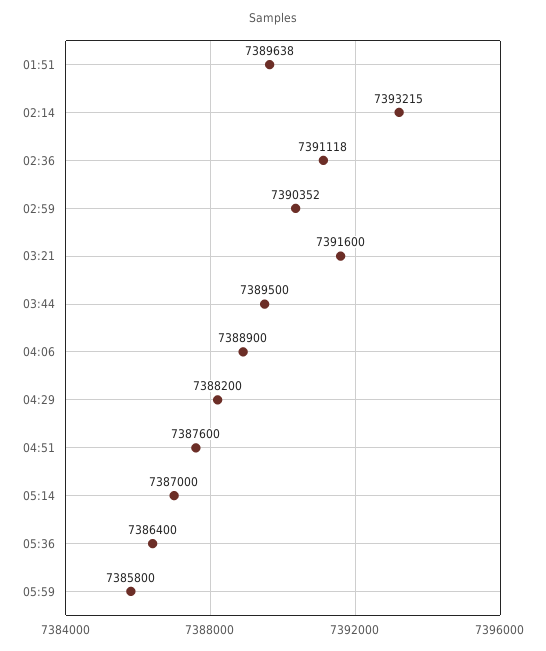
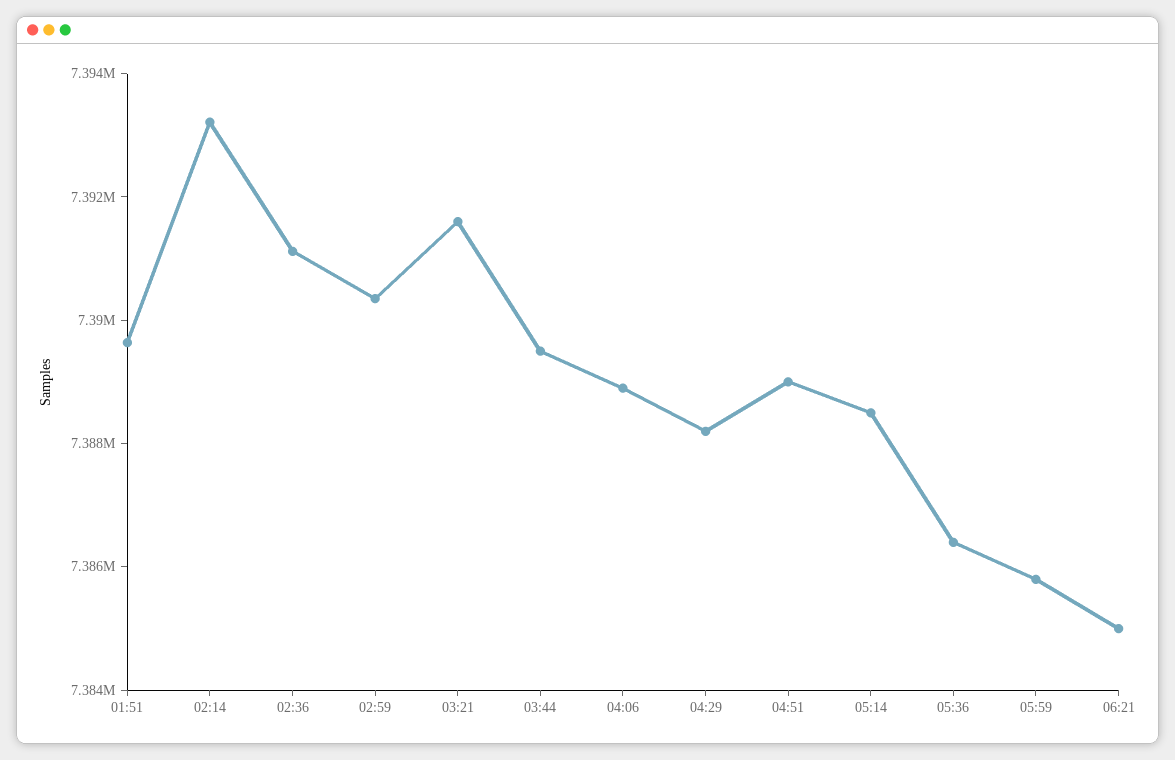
04:51: 7387600 -> 7389000
05:14: 7387000 -> 7388500
06:21: none -> 7385000

